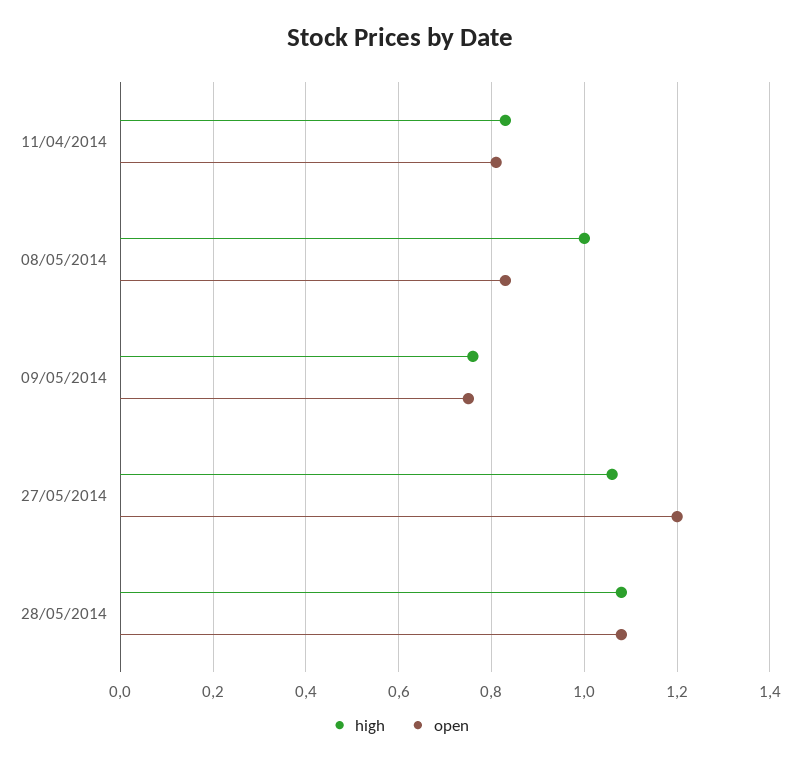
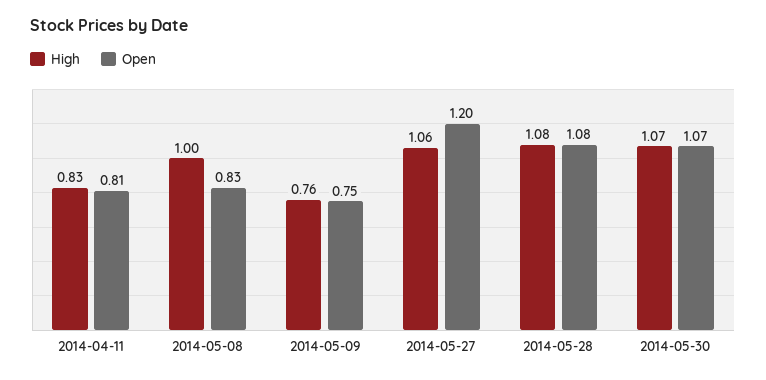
high, 2014-05-30: none -> 1.07
open, 2014-05-30: none -> 1.07

